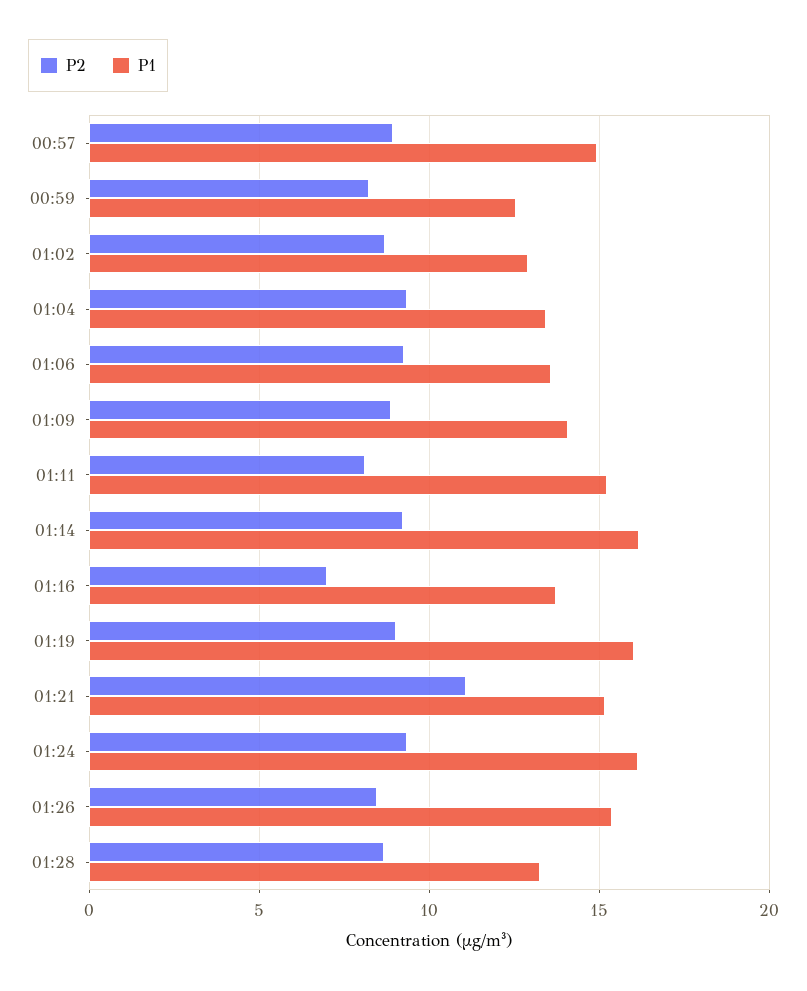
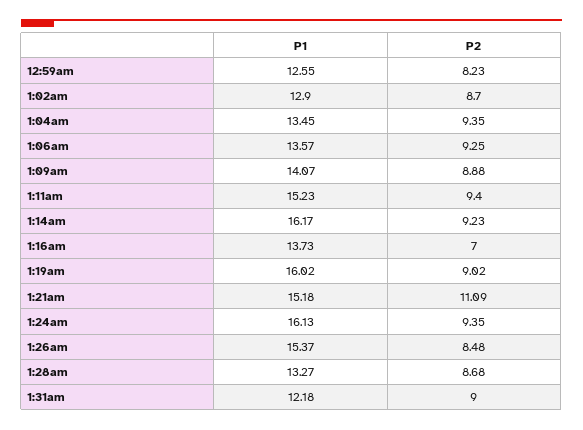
P2, 00:57: 9 -> none
P1, 00:57: 15 -> none
P2, 01:11: 8 -> 9.4
P1, 1:31am: none -> 12.18
P2, 1:31am: none -> 9

